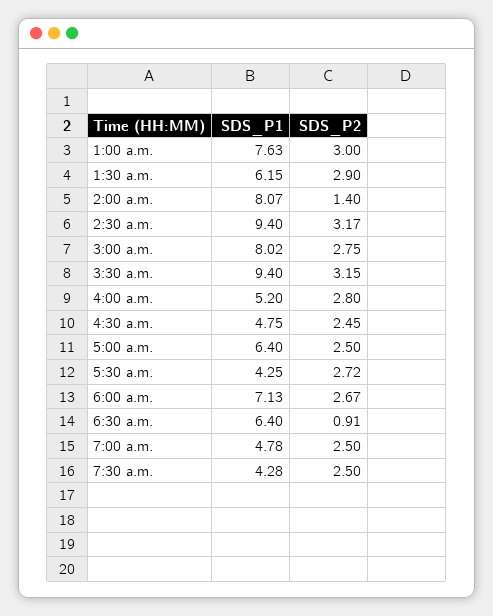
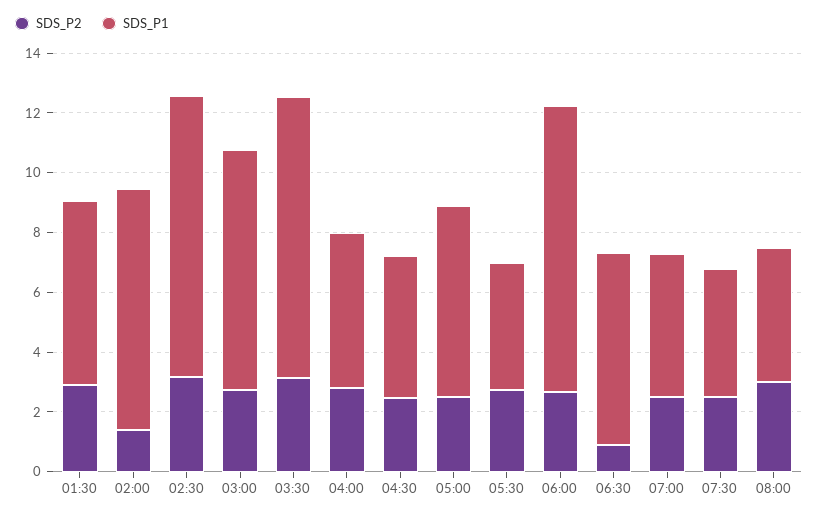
SDS_P1, 1:00 a.m.: 7.63 -> none
SDS_P2, 1:00 a.m.: 3 -> none
SDS_P1, 6:00 a.m.: 7.13 -> 9.5
SDS_P2, 08:00: none -> 3
SDS_P1, 08:00: none -> 4.5

